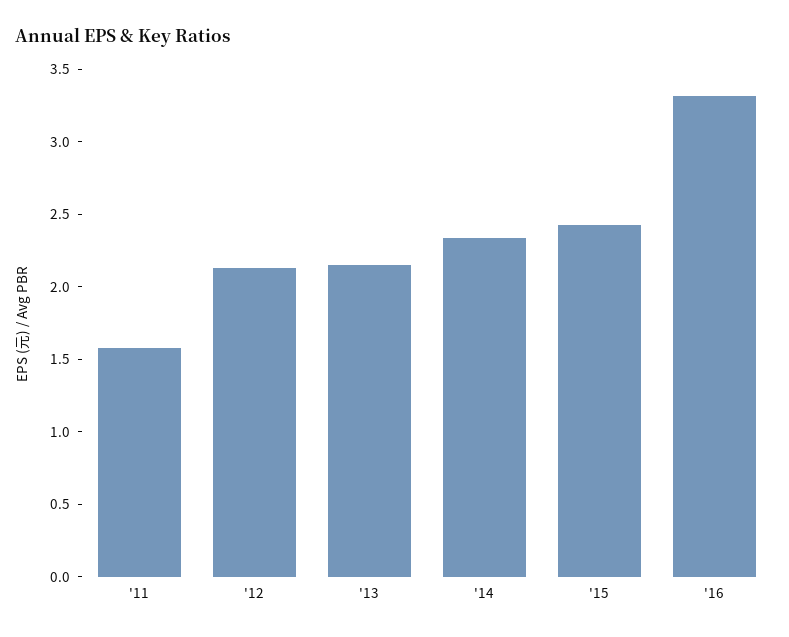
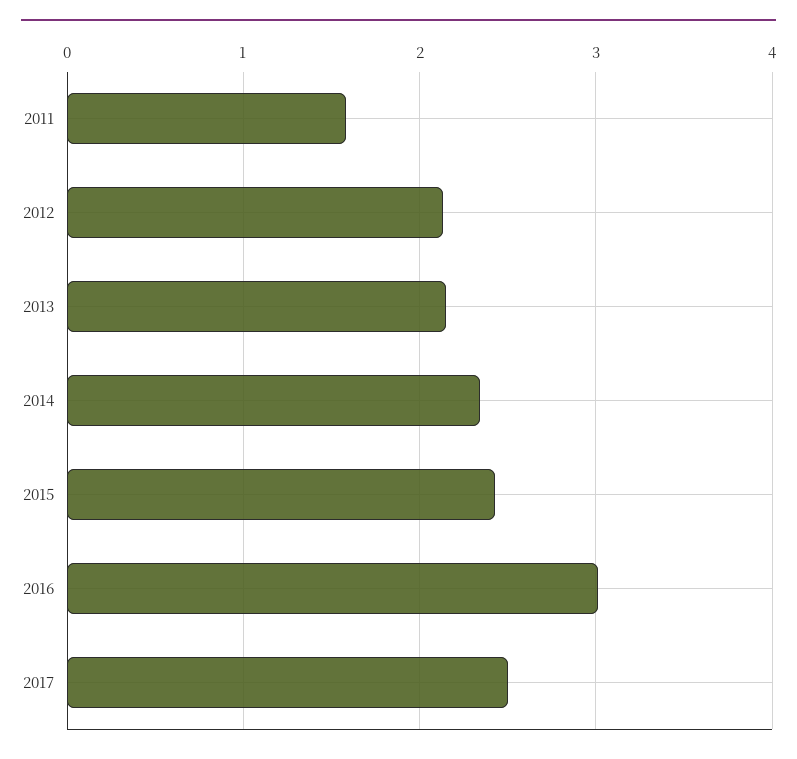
'16: 3.3 -> 3
2017: none -> 2.5

